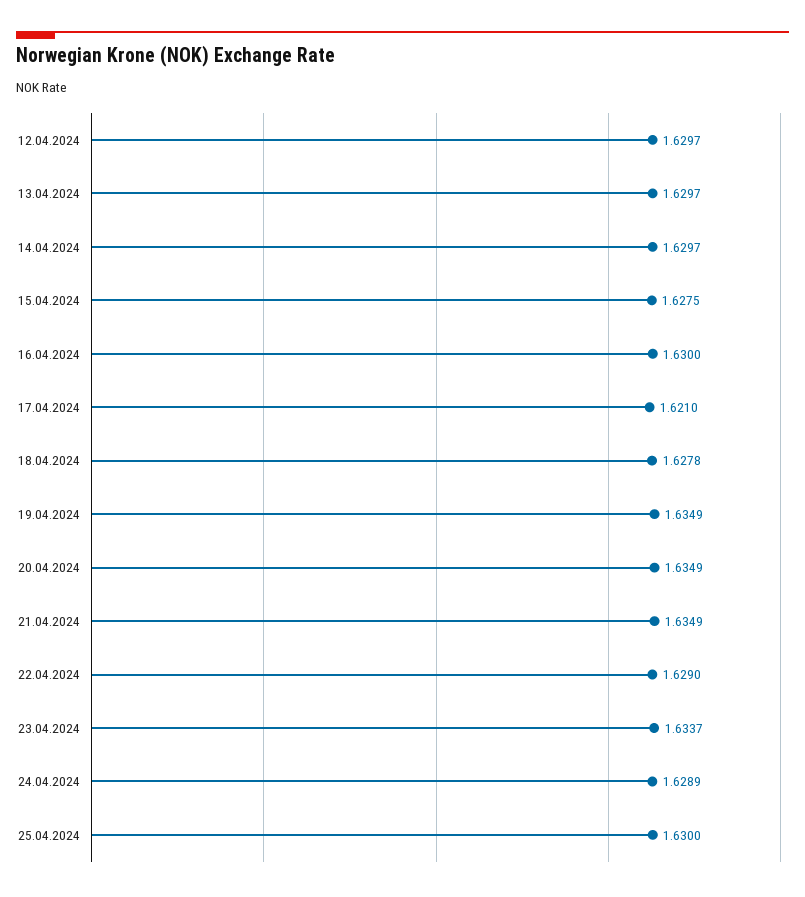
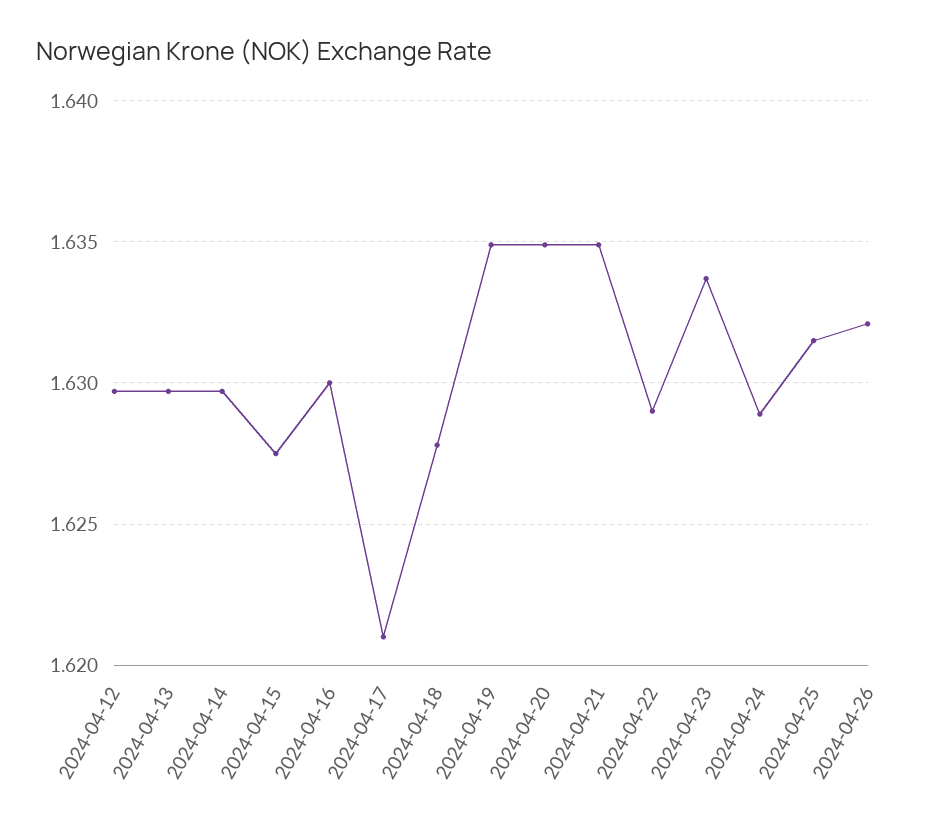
25.04.2024: 1.63 -> 1.6315
2024-04-26: none -> 1.632

